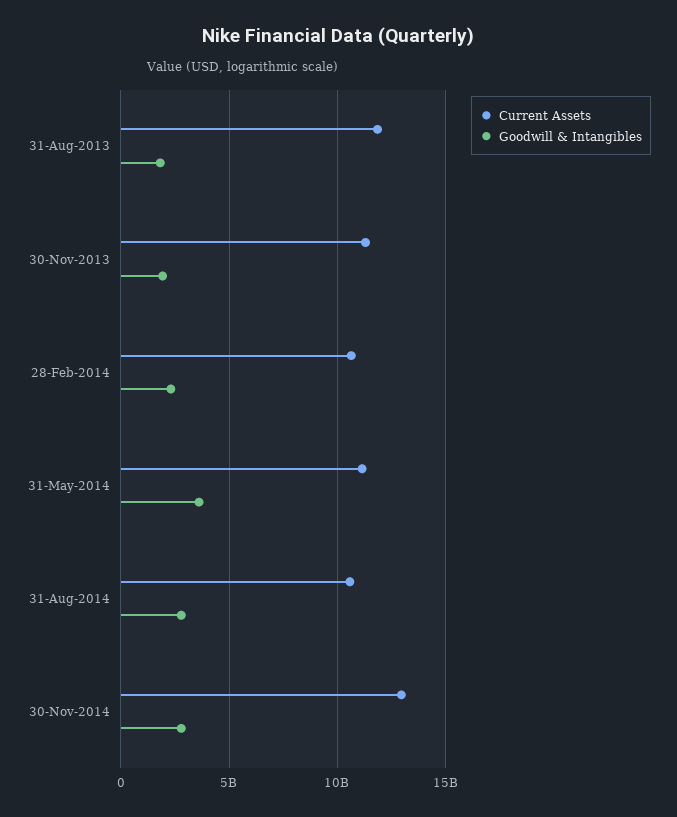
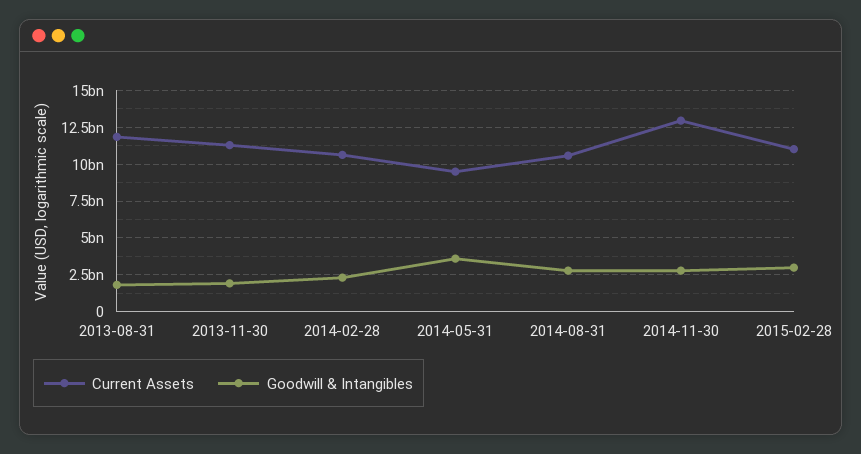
Current Assets, 31-May-2014: 11000000000 -> 9500000000
Current Assets, 2015-02-28: none -> 11000000000
Goodwill & Intangibles, 2015-02-28: none -> 3000000000

